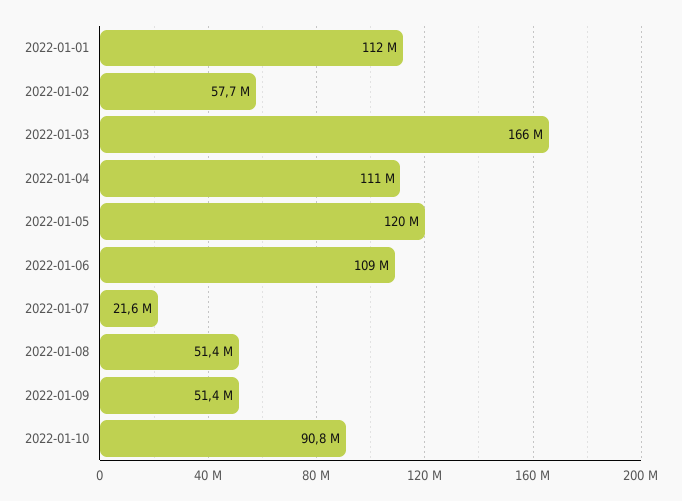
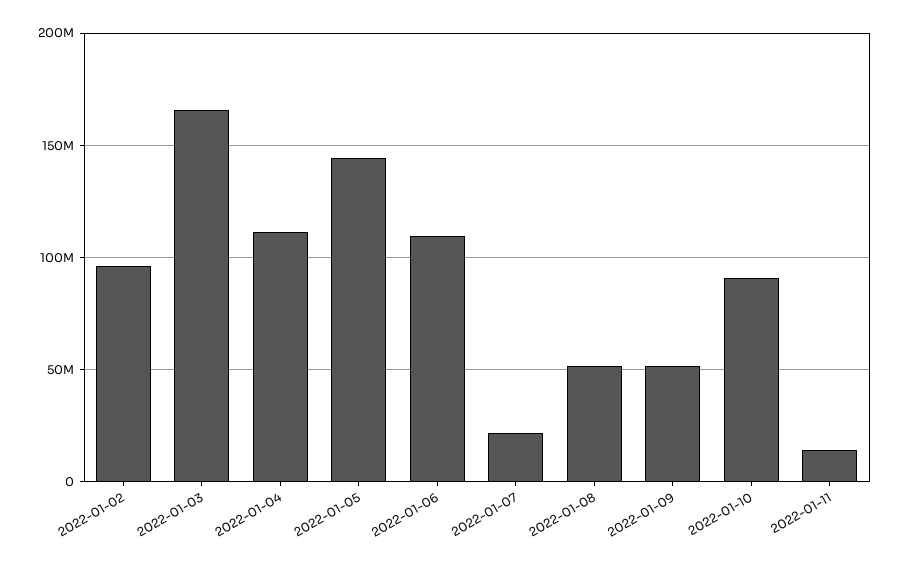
2022-01-01: 112000000 -> none
2022-01-02: 57700000 -> 95000000
2022-01-05: 120000000 -> 145000000
2022-01-11: none -> 15000000

